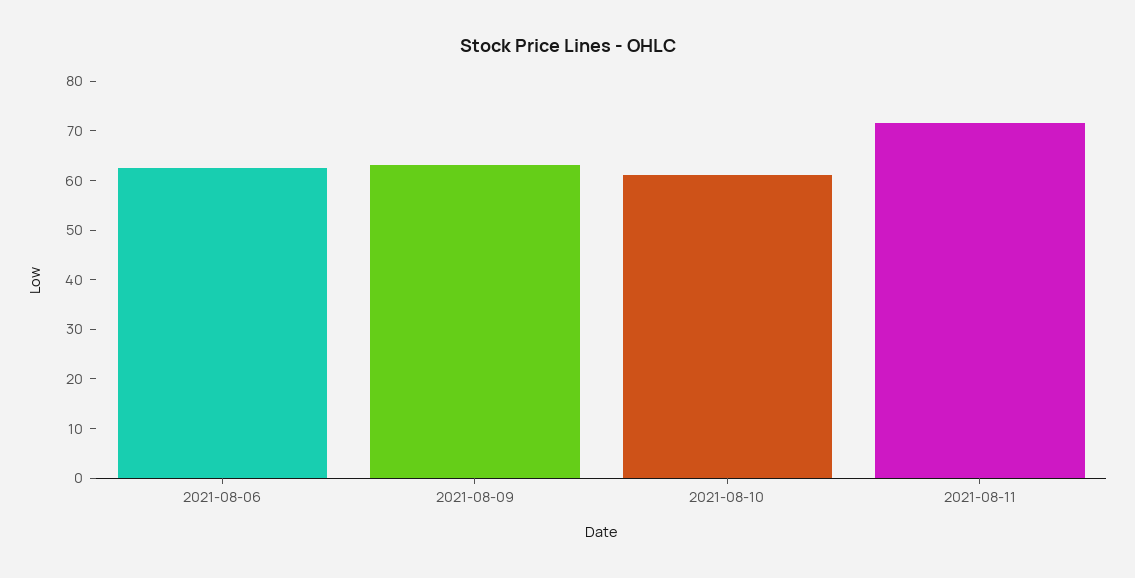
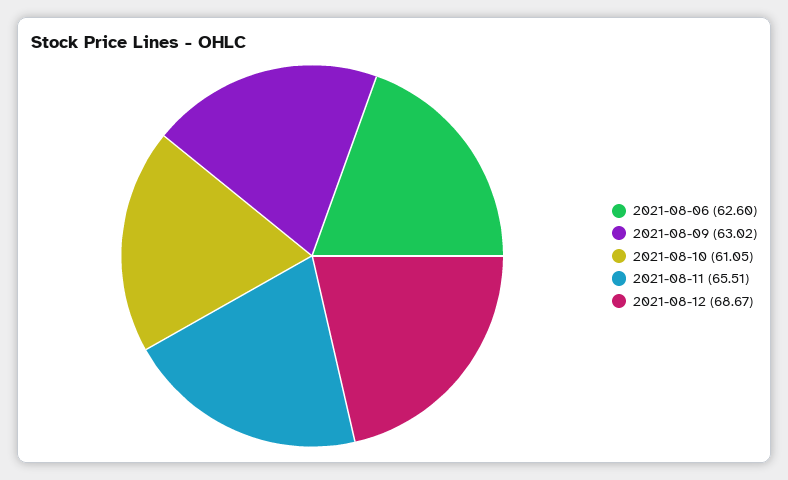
2021-08-11: 72 -> 65.51
2021-08-12: none -> 68.67

